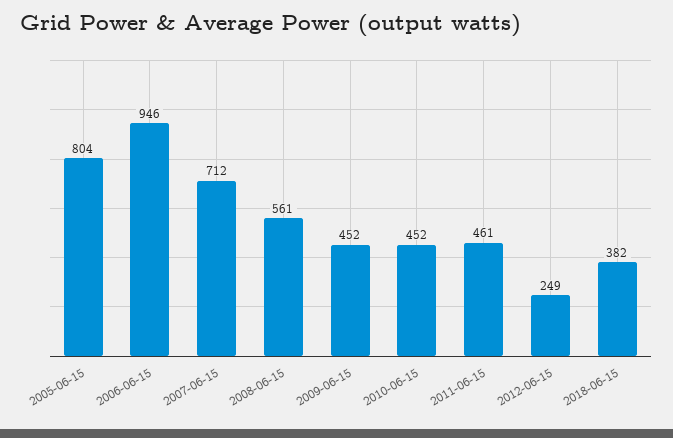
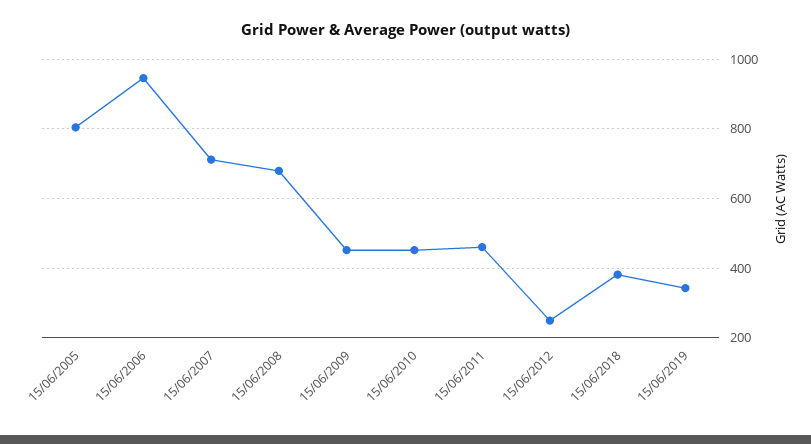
2008-06-15: 561 -> 680
15/06/2019: none -> 340

